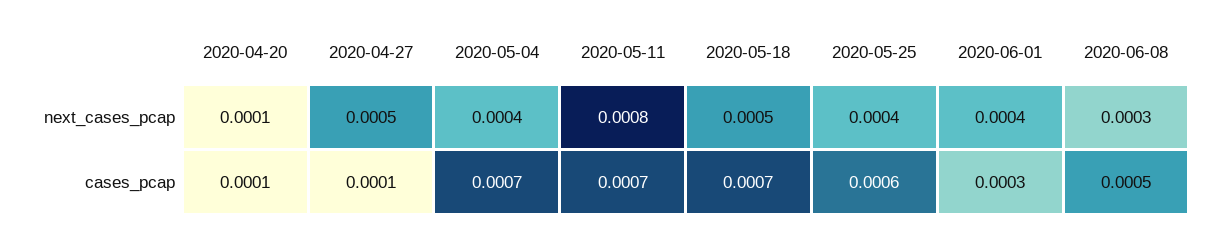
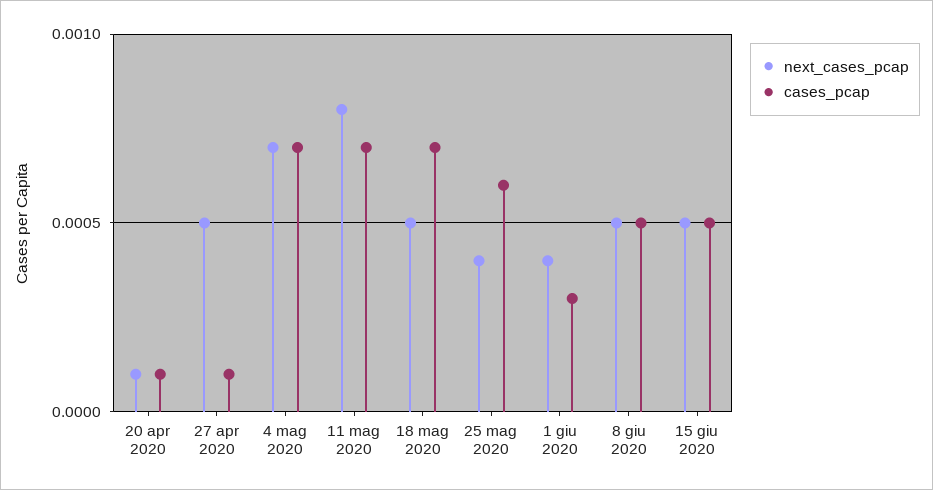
next_cases_pcap, 2020-05-04: 0.0004 -> 0.0007
next_cases_pcap, 2020-06-08: 0.0003 -> 0.0005
next_cases_pcap, 15 giu 2020: none -> 0.0005
cases_pcap, 15 giu 2020: none -> 0.0005

